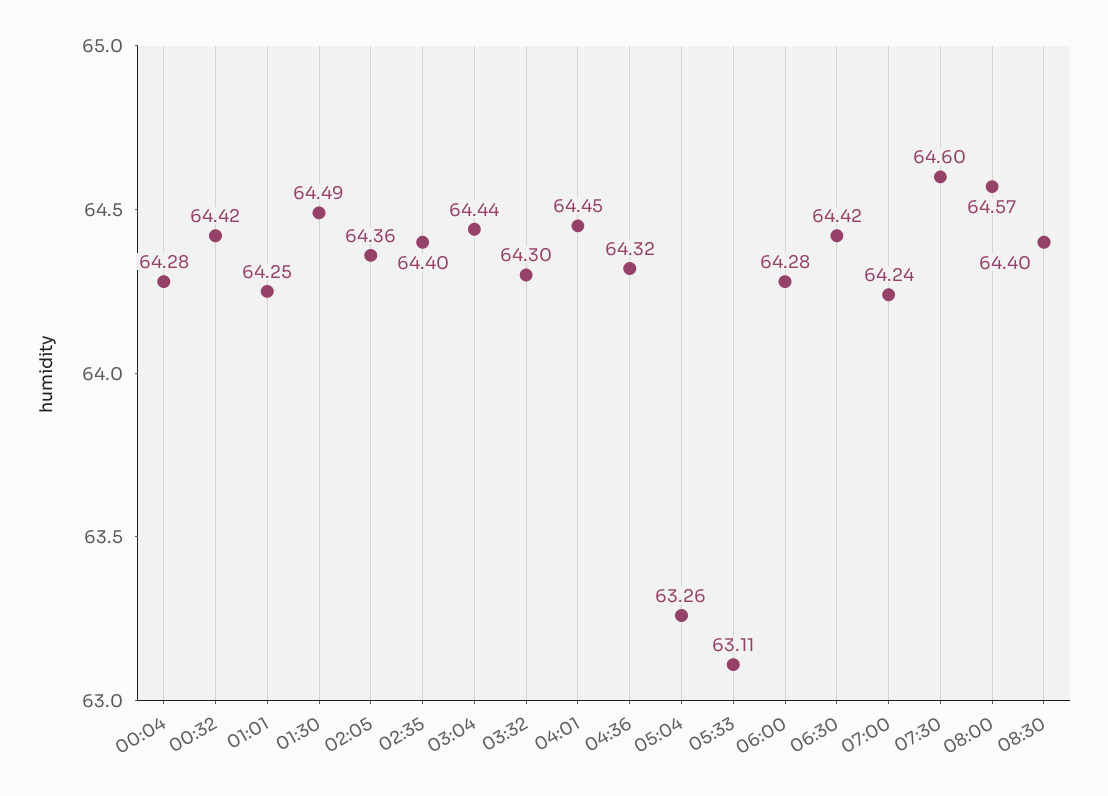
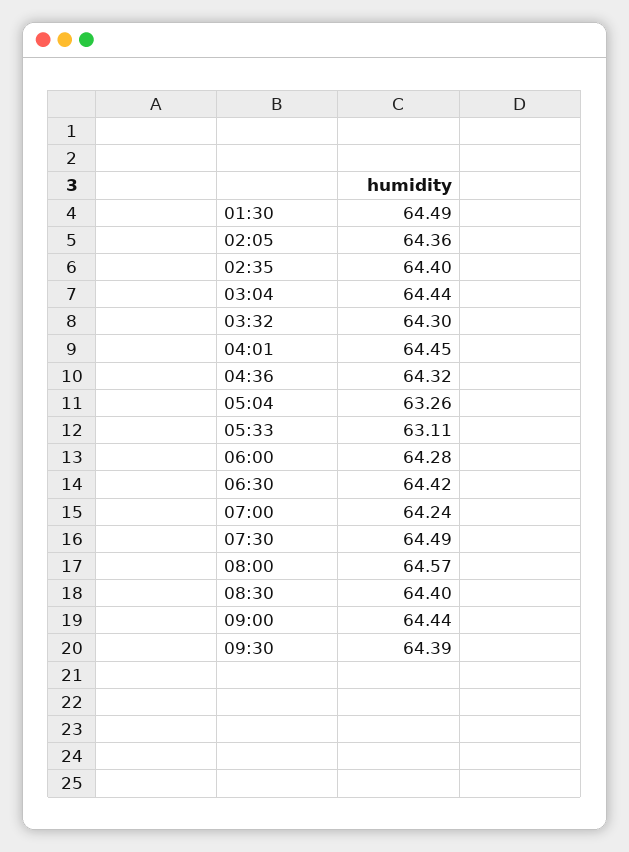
00:04: 64.28 -> none
00:32: 64.42 -> none
01:01: 64.25 -> none
07:30: 64.6 -> 64.49
09:00: none -> 64.44
09:30: none -> 64.39

